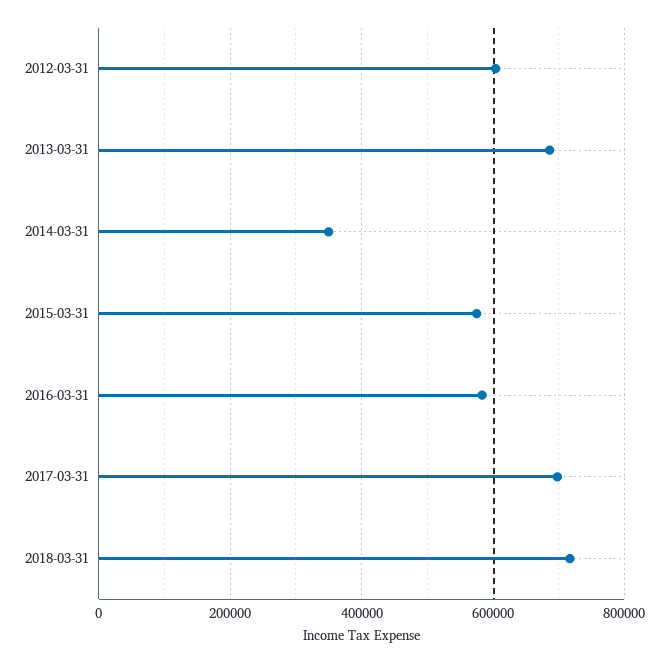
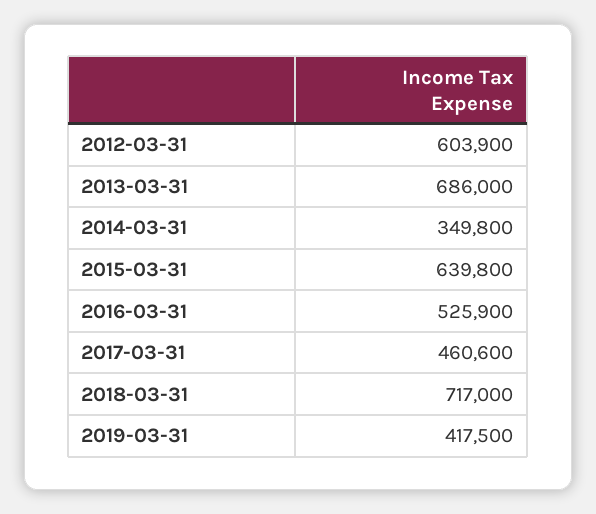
2015-03-31: 580000 -> 639800
2016-03-31: 580000 -> 525900
2017-03-31: 700000 -> 460600
2019-03-31: none -> 417500

